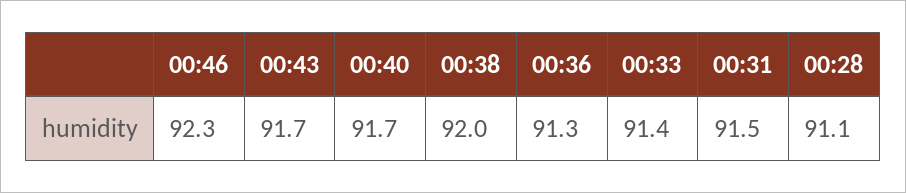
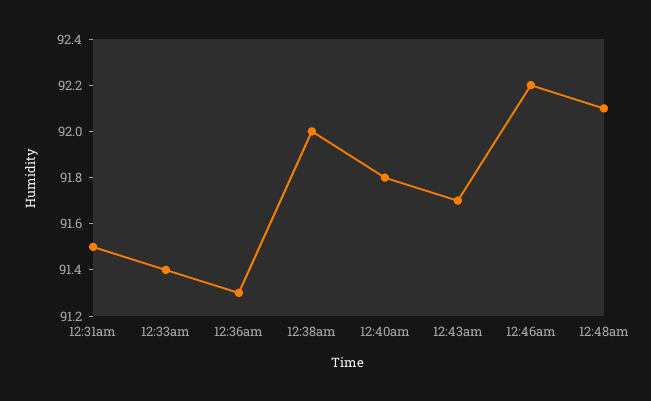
00:46: 92.3 -> 92.2
00:40: 91.7 -> 91.8
00:28: 91.1 -> none
12:48am: none -> 92.1

